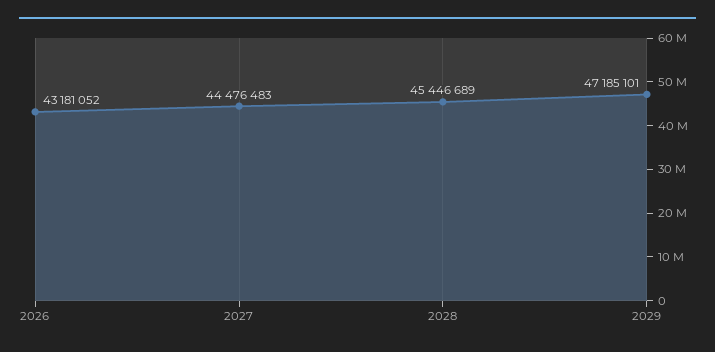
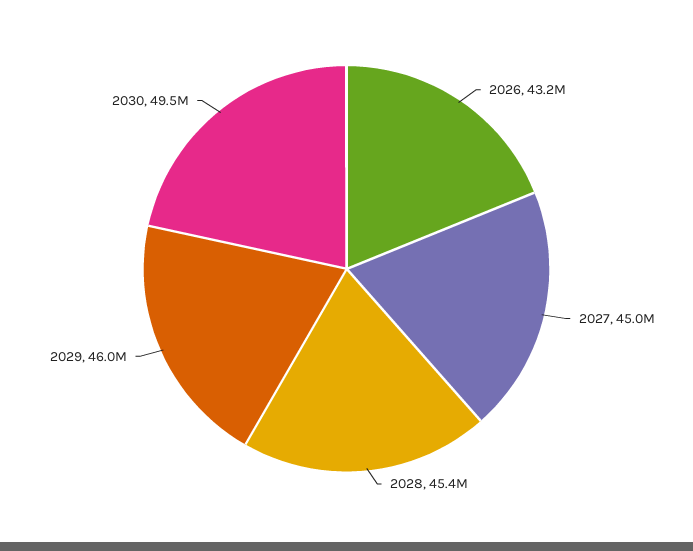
2027: 44476483 -> 45000000
2029: 47185101 -> 46000000
2030: none -> 49500000

